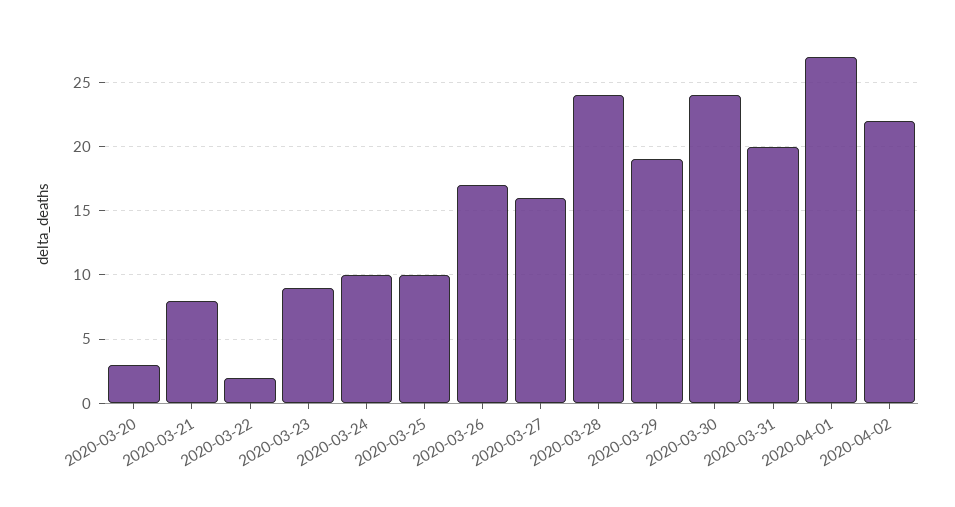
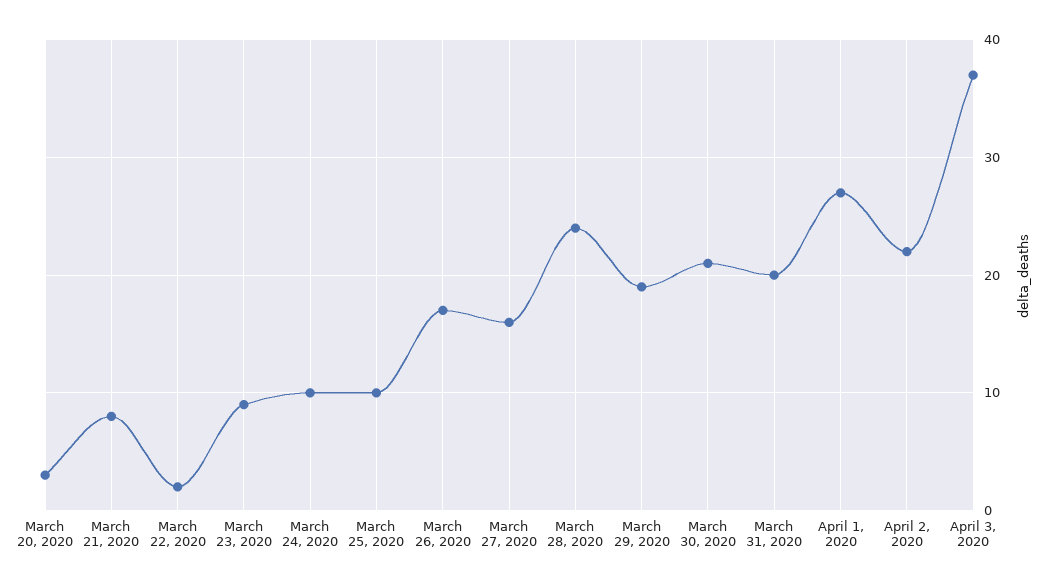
2020-03-30: 24 -> 21
April 3, 2020: none -> 37

